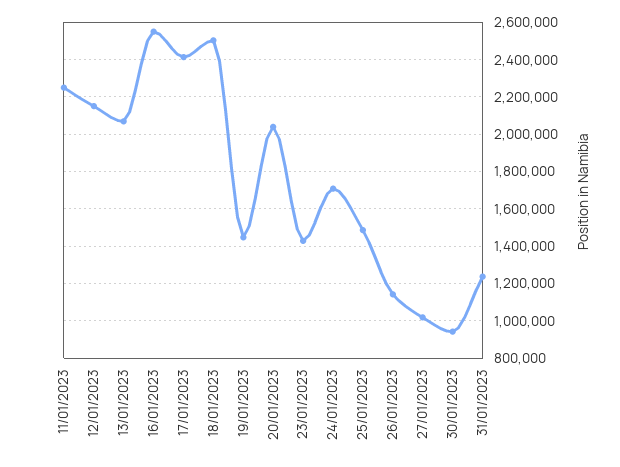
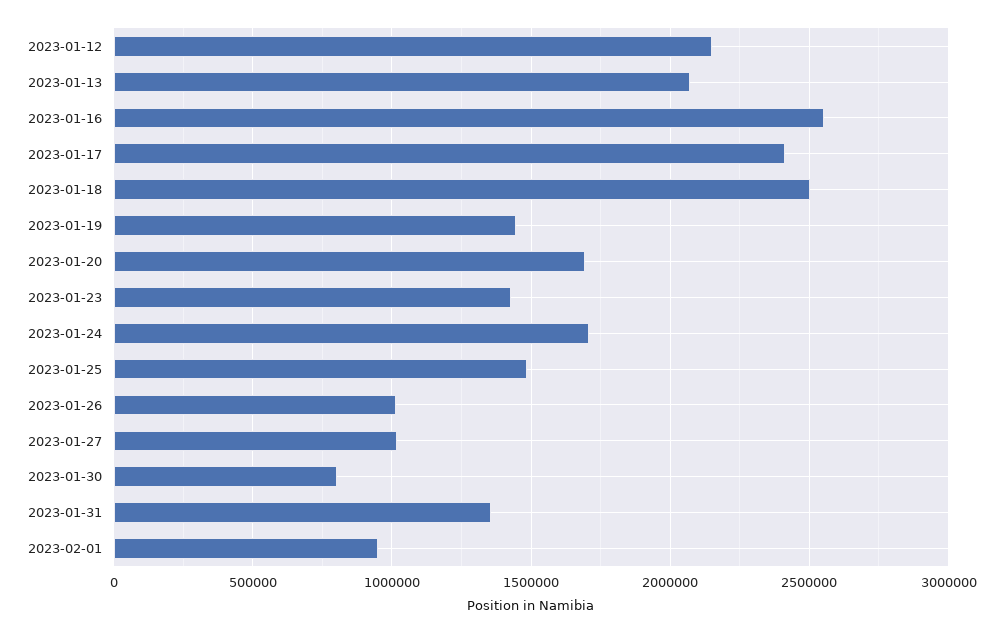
11/01/2023: 2250000 -> none
20/01/2023: 2050000 -> 1700000
26/01/2023: 1150000 -> 1000000
30/01/2023: 950000 -> 800000
31/01/2023: 1250000 -> 1350000
2023-02-01: none -> 950000

